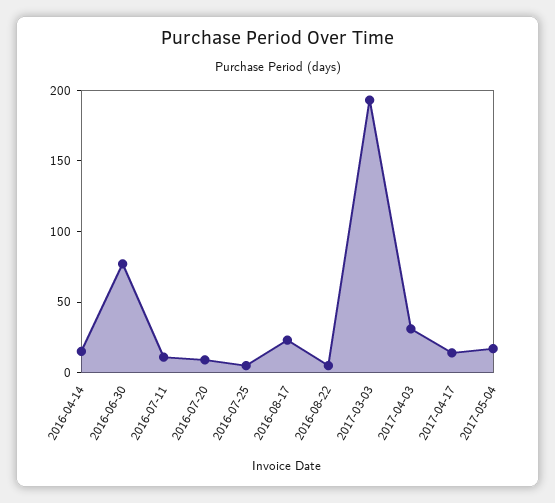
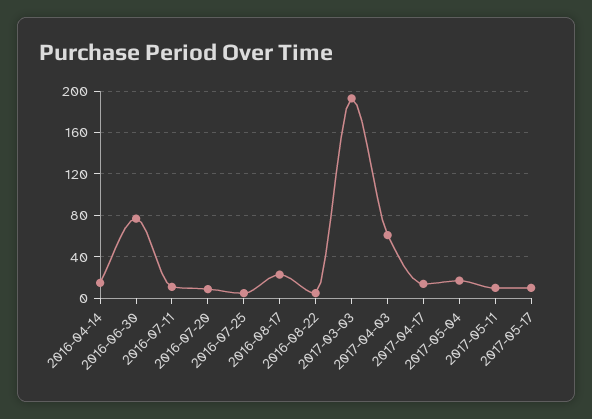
2017-04-03: 30 -> 60
2017-05-11: none -> 10
2017-05-17: none -> 10

